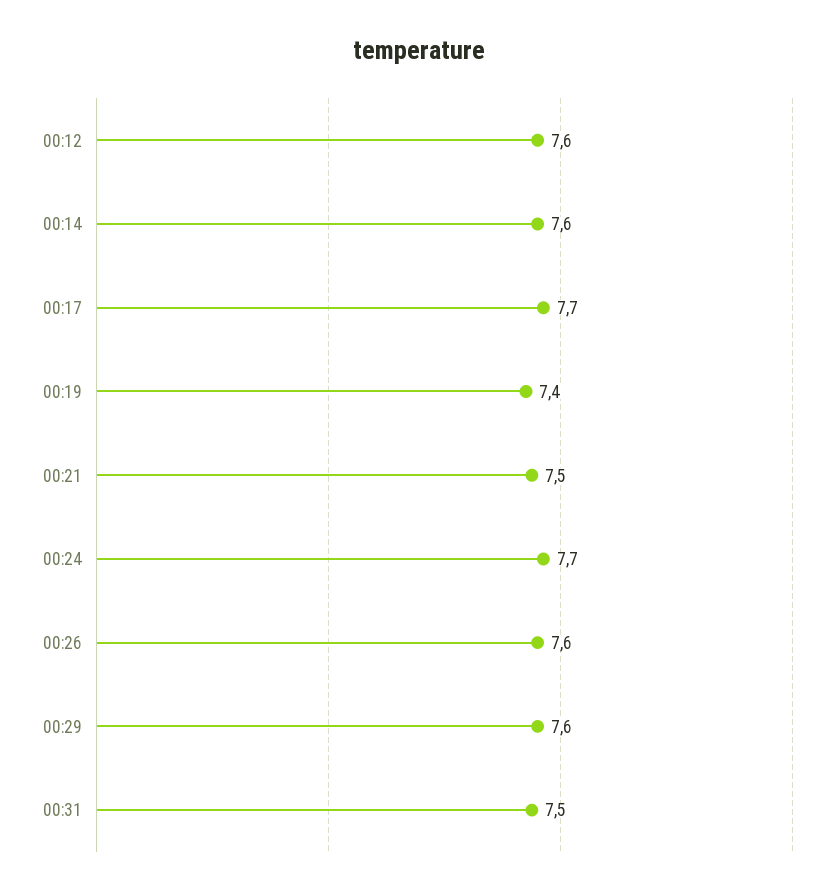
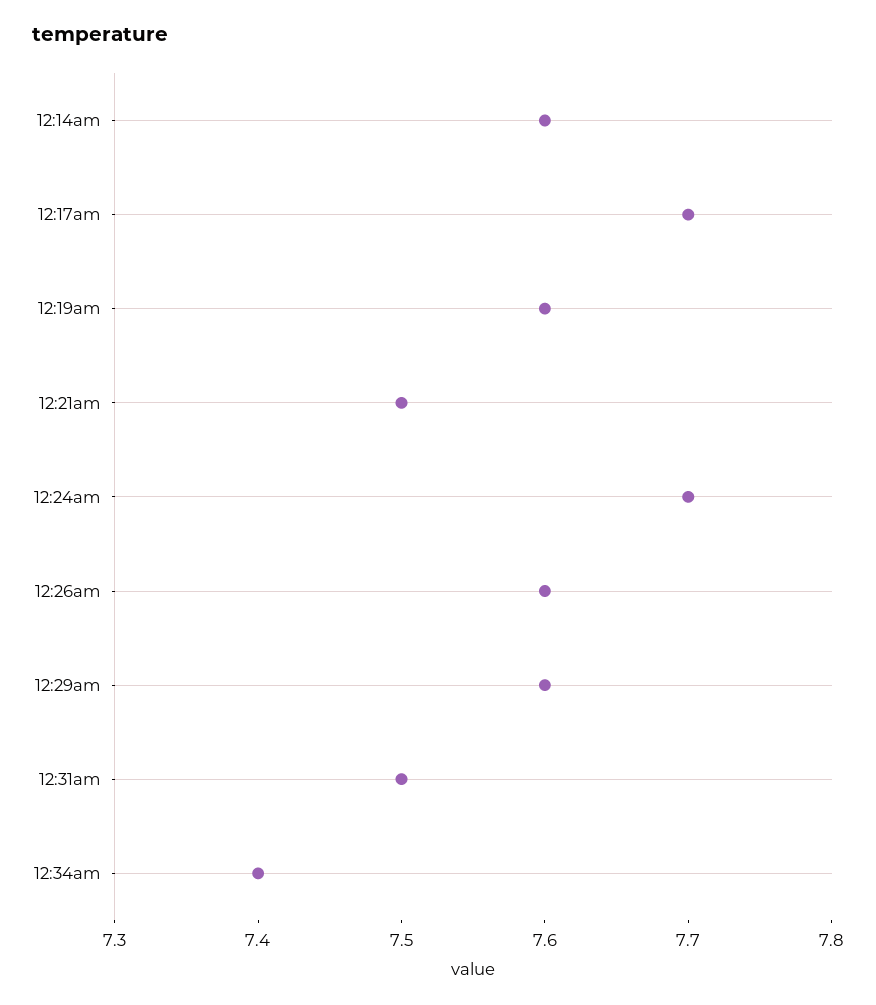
00:12: 7.6 -> none
00:19: 7.4 -> 7.6
12:34am: none -> 7.4

